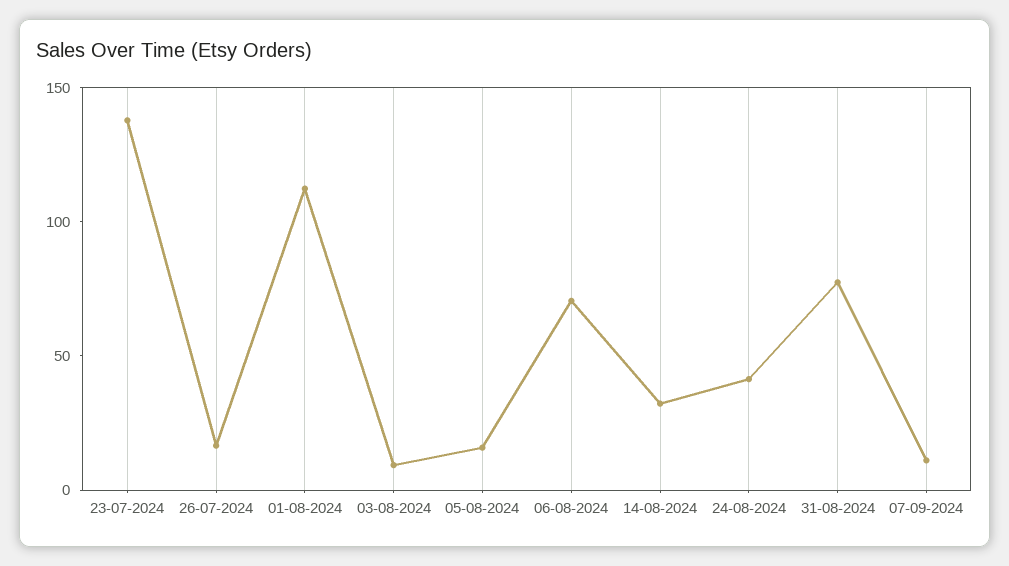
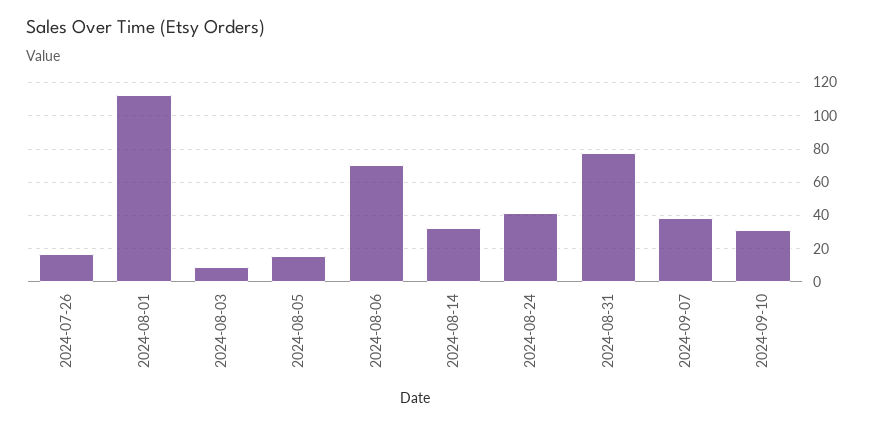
23-07-2024: 140 -> none
07-09-2024: 10 -> 40
2024-09-10: none -> 30

